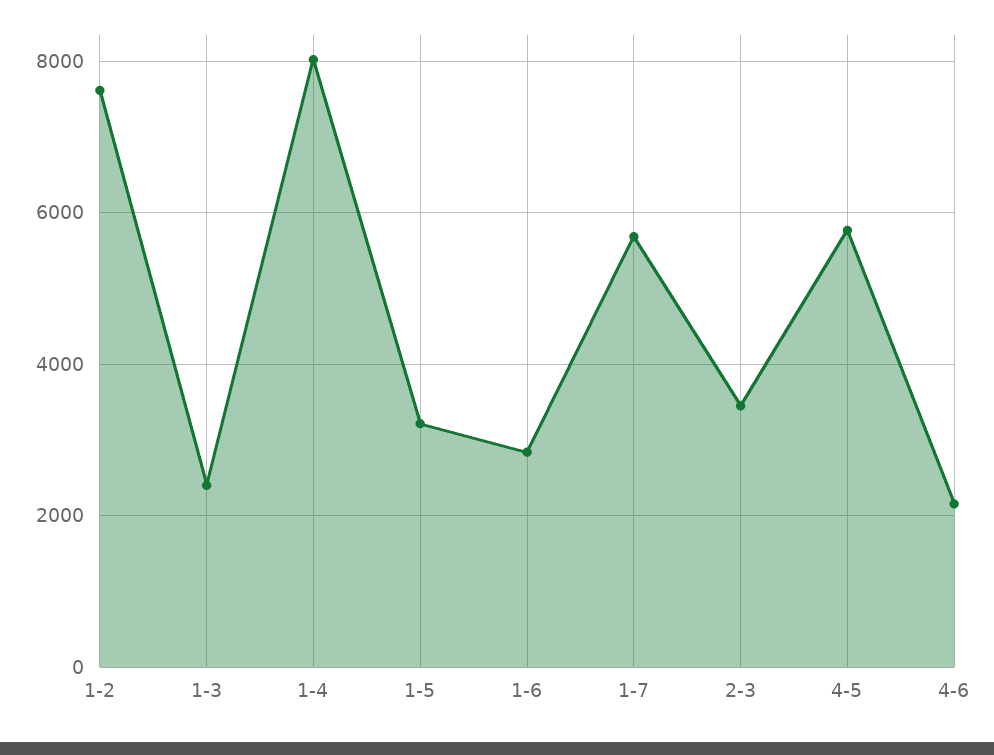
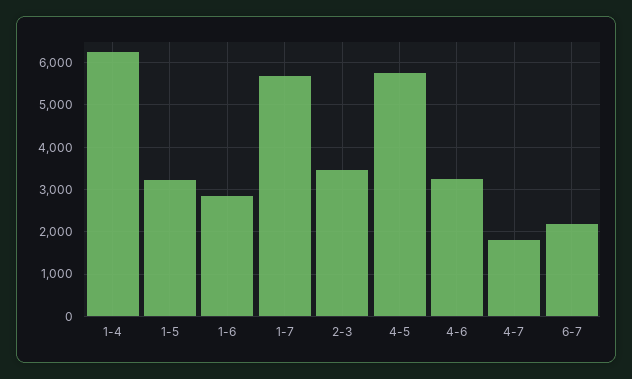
1-2: 7600 -> none
1-3: 2400 -> none
1-4: 8000 -> 6200
4-6: 2200 -> 3200
4-7: none -> 1800
6-7: none -> 2200

